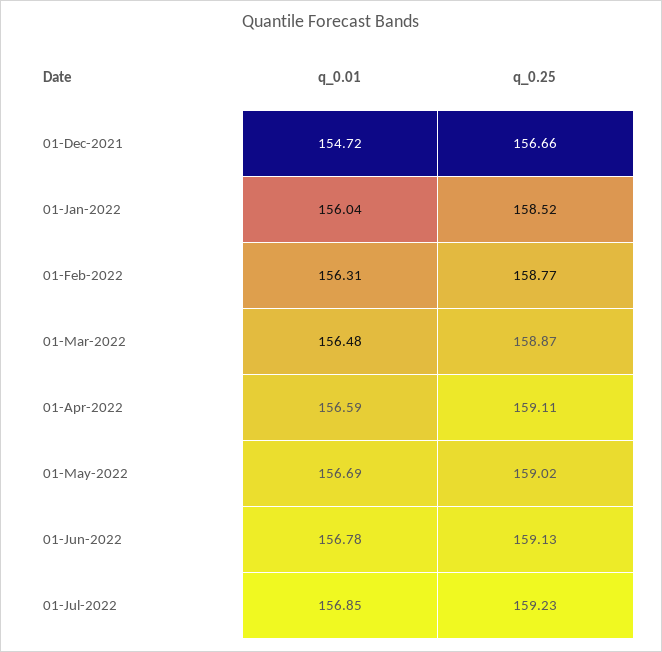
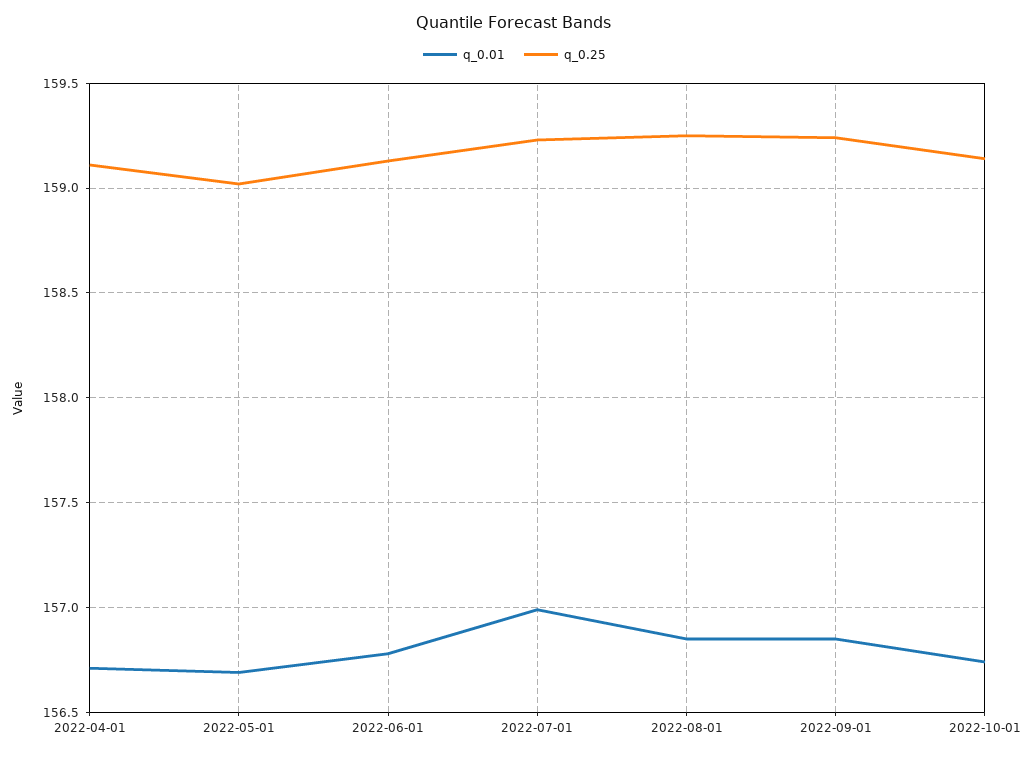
q_0.01, 01-Dec-2021: 154.72 -> none
q_0.25, 01-Dec-2021: 156.66 -> none
q_0.01, 01-Jan-2022: 156.04 -> none
q_0.25, 01-Jan-2022: 158.52 -> none
q_0.01, 01-Feb-2022: 156.31 -> none
q_0.25, 01-Feb-2022: 158.77 -> none
q_0.01, 01-Mar-2022: 156.48 -> none
q_0.25, 01-Mar-2022: 158.87 -> none
q_0.01, 01-Apr-2022: 156.59 -> 156.7
q_0.01, 01-Jul-2022: 156.85 -> 157
q_0.01, 2022-08-01: none -> 156.85
q_0.25, 2022-08-01: none -> 159.25
q_0.01, 2022-09-01: none -> 156.85
q_0.25, 2022-09-01: none -> 159.25
q_0.01, 2022-10-01: none -> 156.75
q_0.25, 2022-10-01: none -> 159.15

